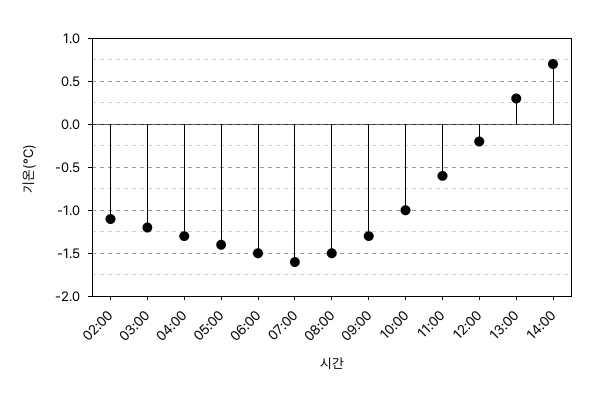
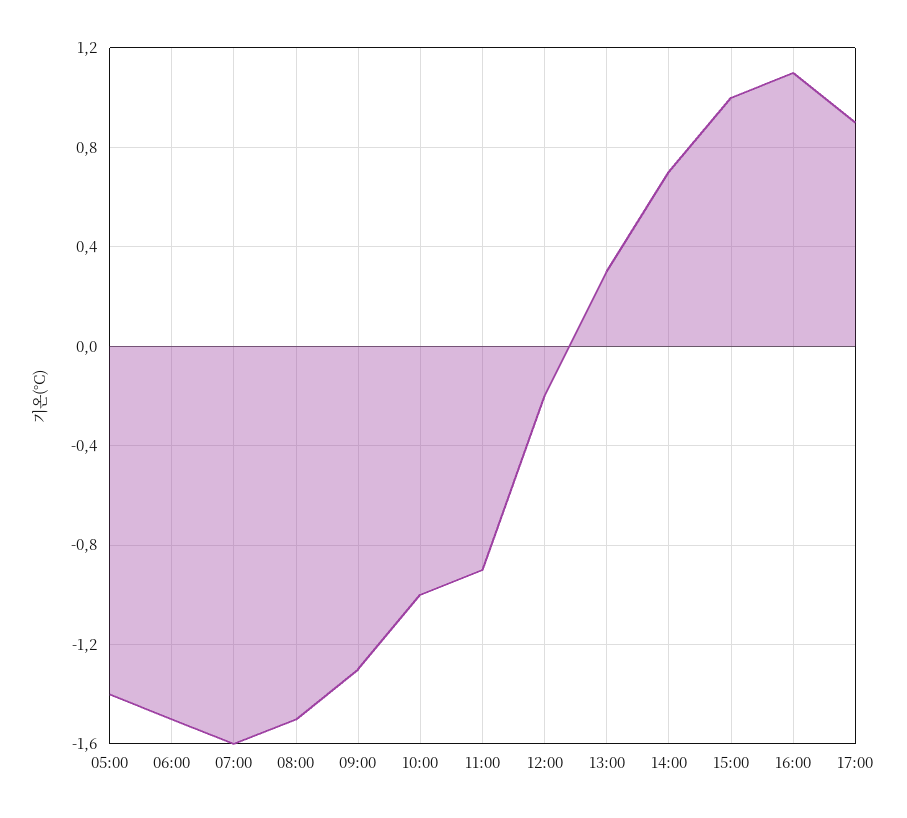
02:00: -1.1 -> none
03:00: -1.2 -> none
04:00: -1.3 -> none
11:00: -0.6 -> -0.9
15:00: none -> 1
16:00: none -> 1.1
17:00: none -> 0.9

